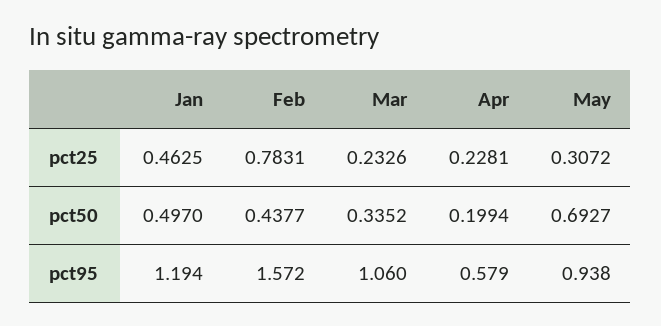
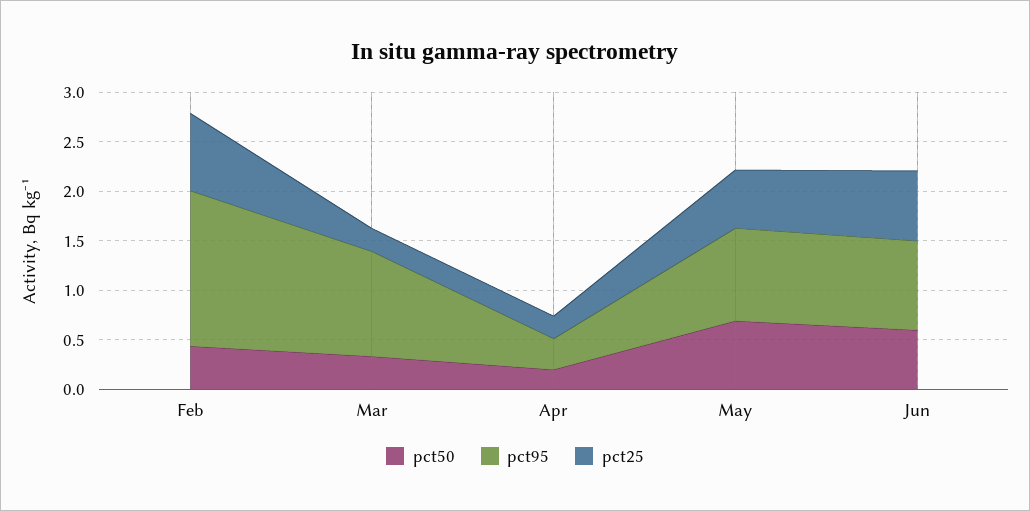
pct25, Jan: 0.4625 -> none
pct25, May: 0.3072 -> 0.6
pct50, Jan: 0.497 -> none
pct95, Jan: 1.194 -> none
pct95, Apr: 0.579 -> 0.3
pct50, Jun: none -> 0.6
pct95, Jun: none -> 0.9
pct25, Jun: none -> 0.7

